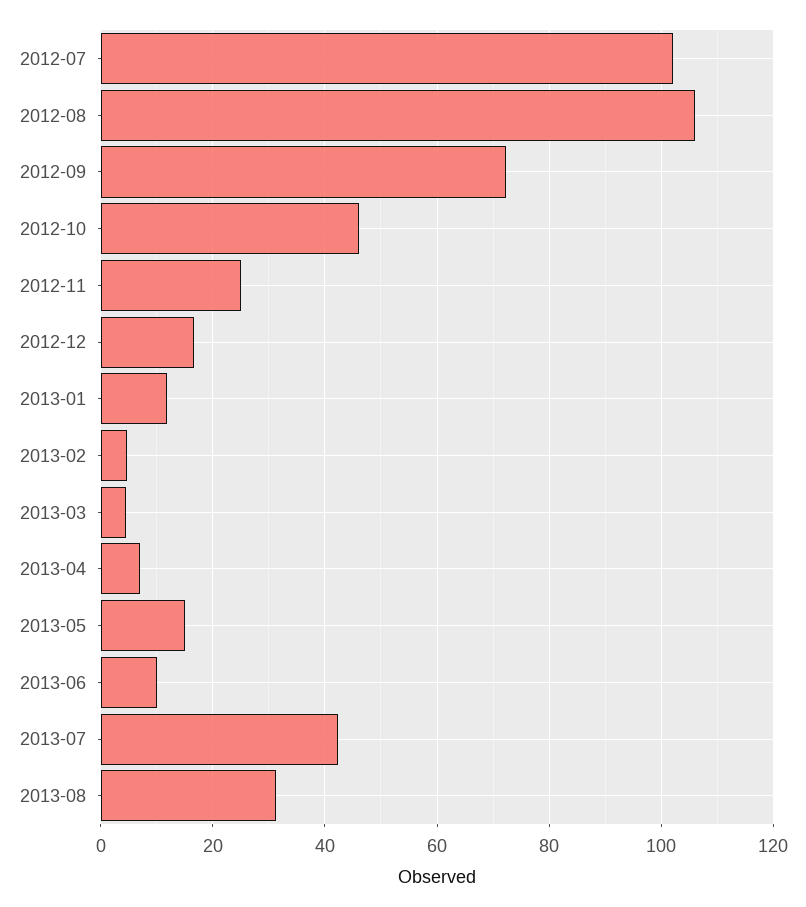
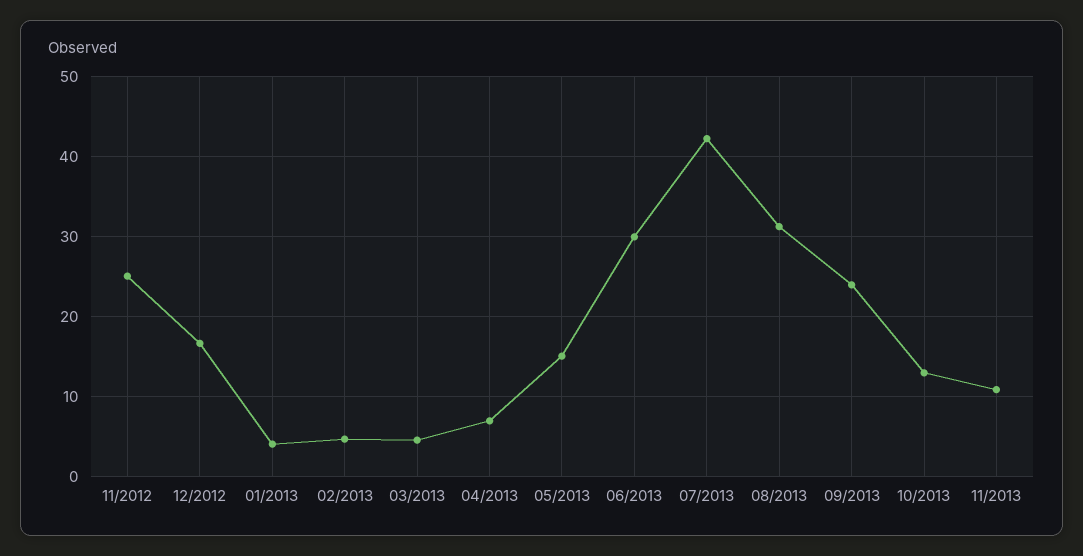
2012-07: 102 -> none
2012-08: 106 -> none
2012-09: 72 -> none
2012-10: 46 -> none
2013-01: 12 -> 4
2013-06: 10 -> 30
09/2013: none -> 24
10/2013: none -> 13
11/2013: none -> 11

